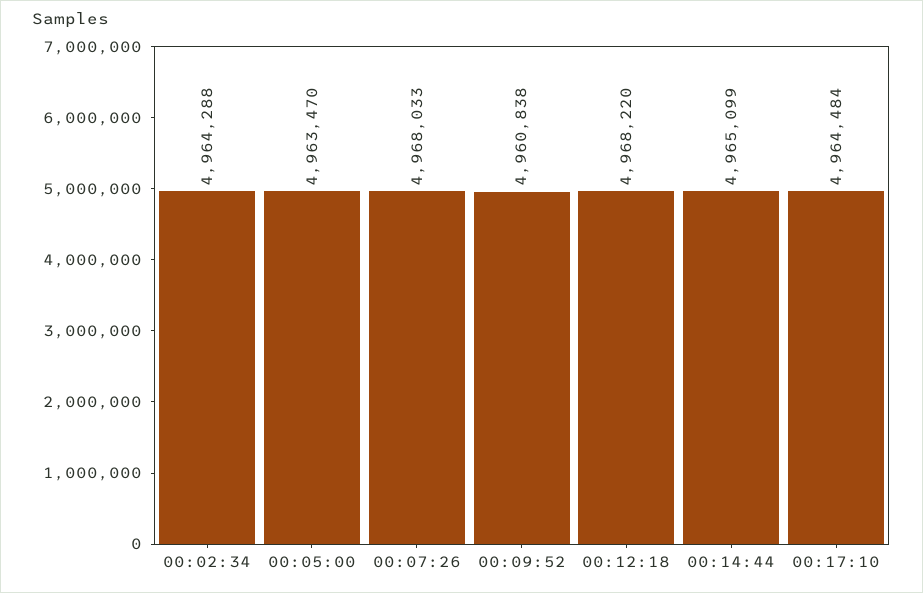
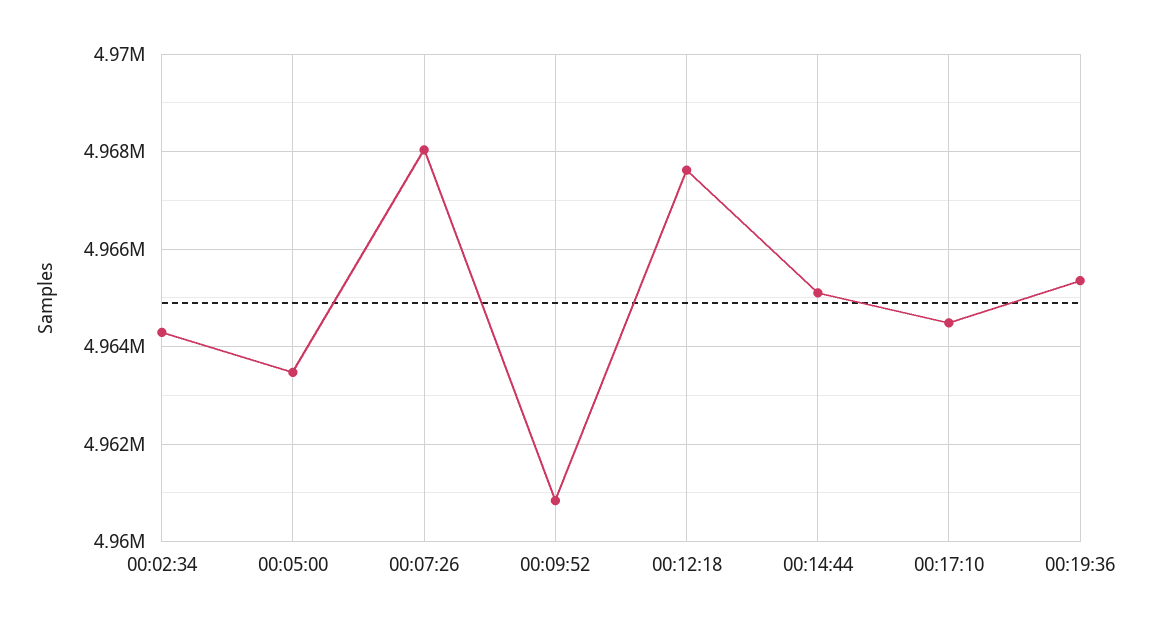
00:12:18: 4968220 -> 4967600
00:19:36: none -> 4965400

